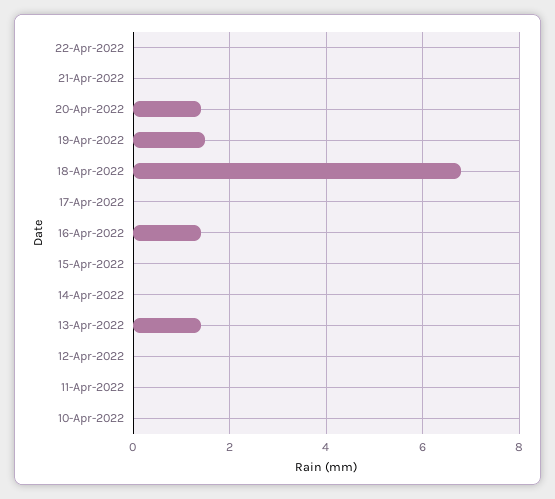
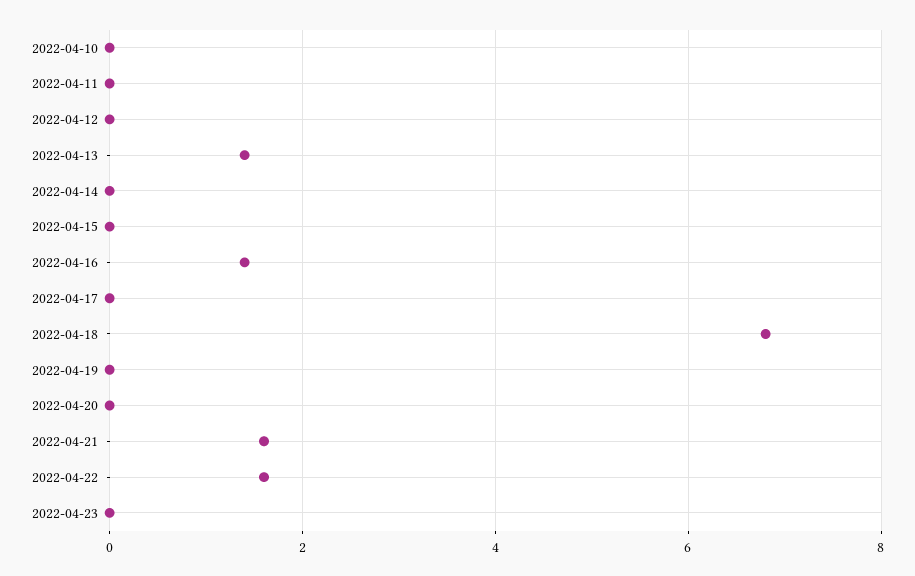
22-Apr-2022: 0 -> 1.5
21-Apr-2022: 0 -> 1.5
20-Apr-2022: 1.5 -> 0
19-Apr-2022: 1.5 -> 0
2022-04-23: none -> 0

